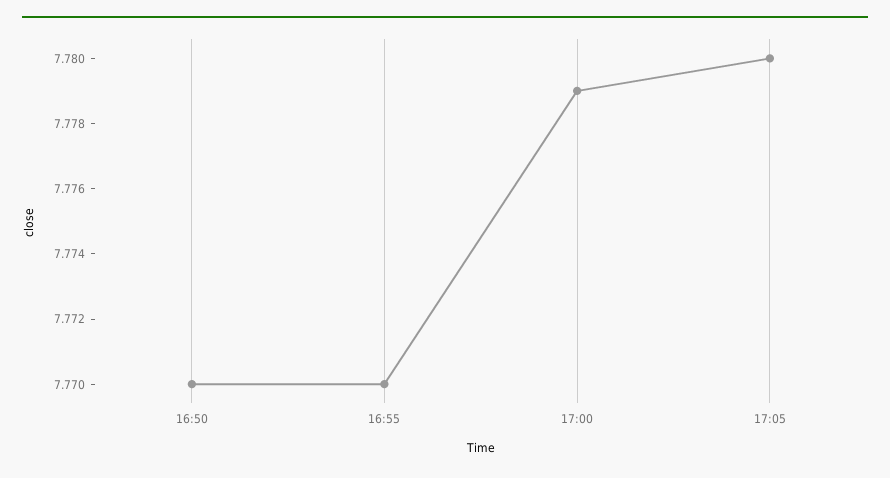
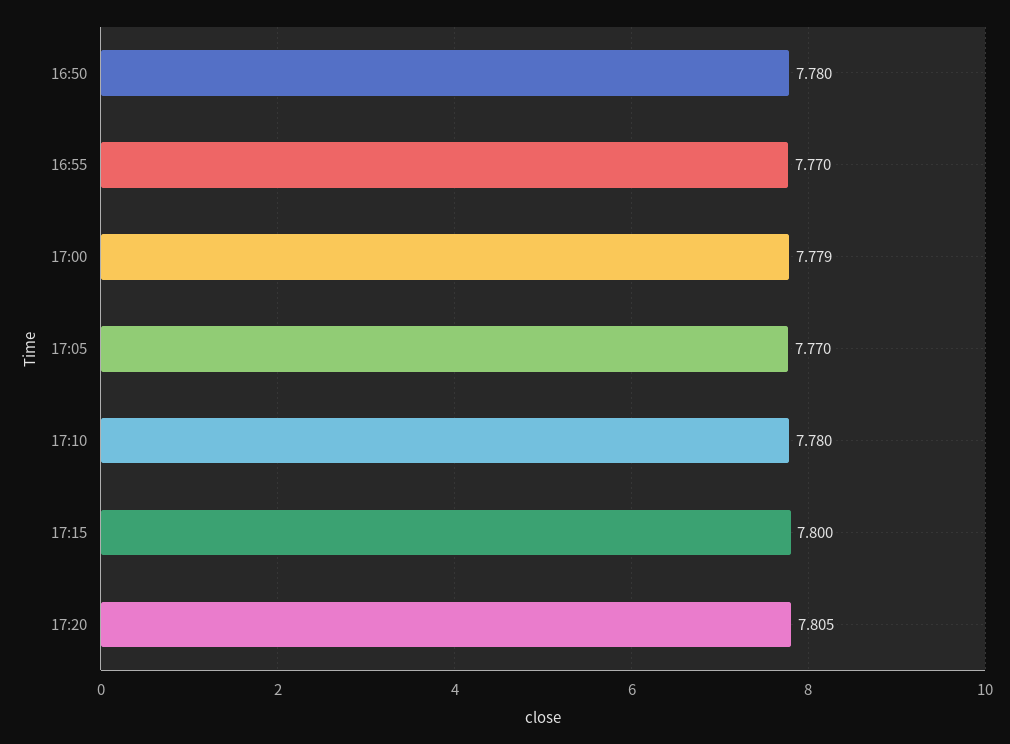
16:50: 7.77 -> 7.78
17:05: 7.78 -> 7.77
17:10: none -> 7.78
17:15: none -> 7.8
17:20: none -> 7.805

